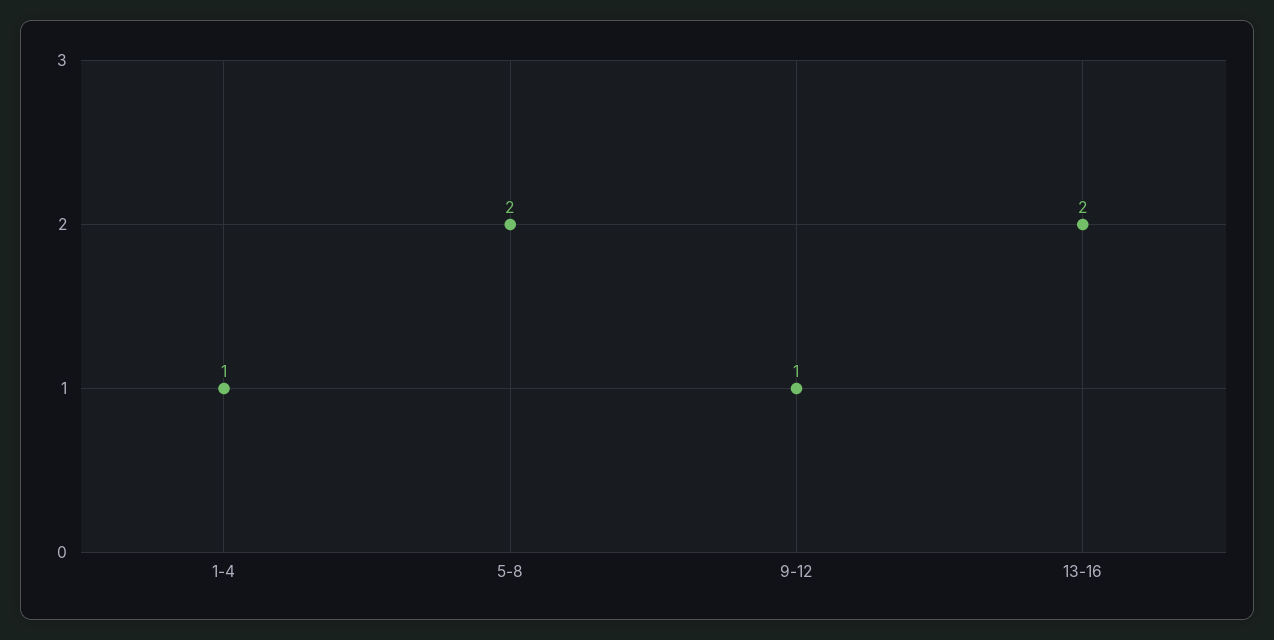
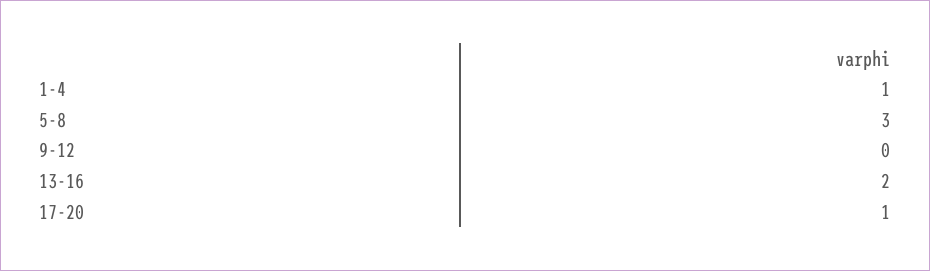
5-8: 2 -> 3
9-12: 1 -> 0
17-20: none -> 1

